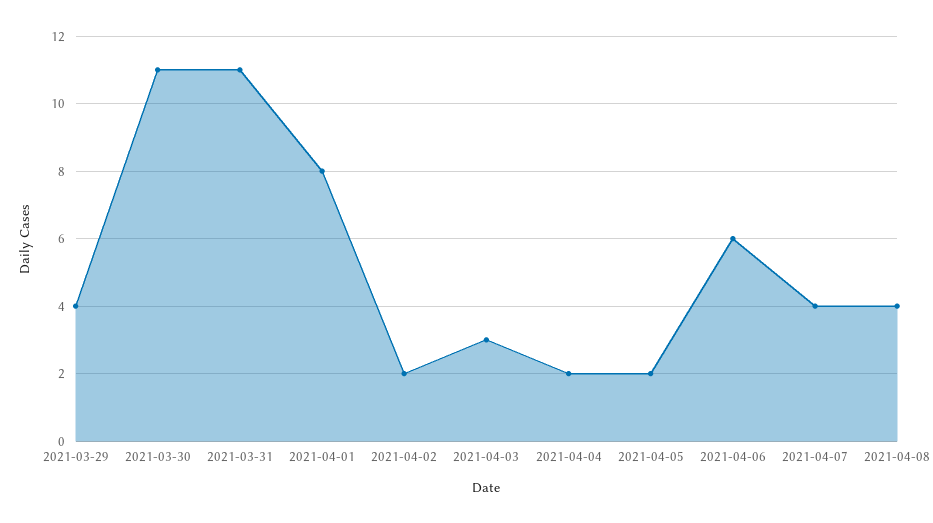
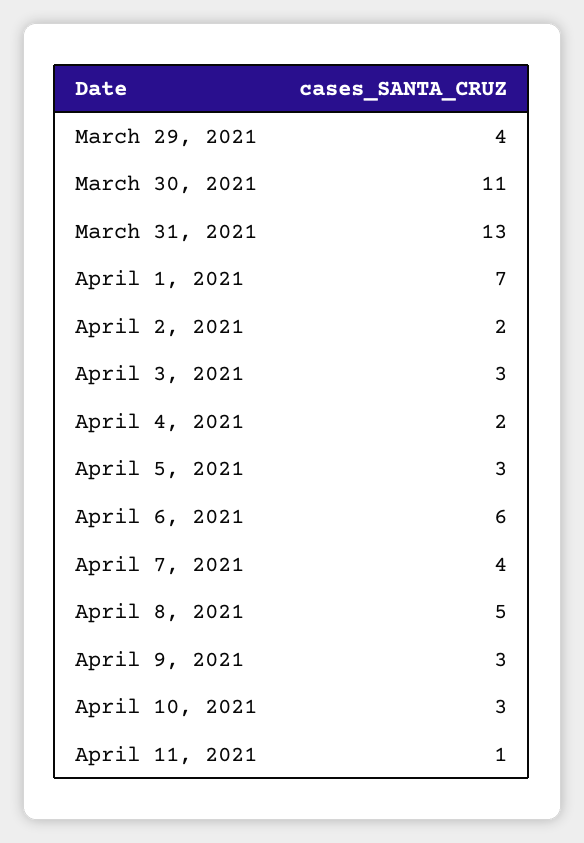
2021-03-31: 11 -> 13
2021-04-01: 8 -> 7
2021-04-05: 2 -> 3
2021-04-08: 4 -> 5
April 9, 2021: none -> 3
April 10, 2021: none -> 3
April 11, 2021: none -> 1

